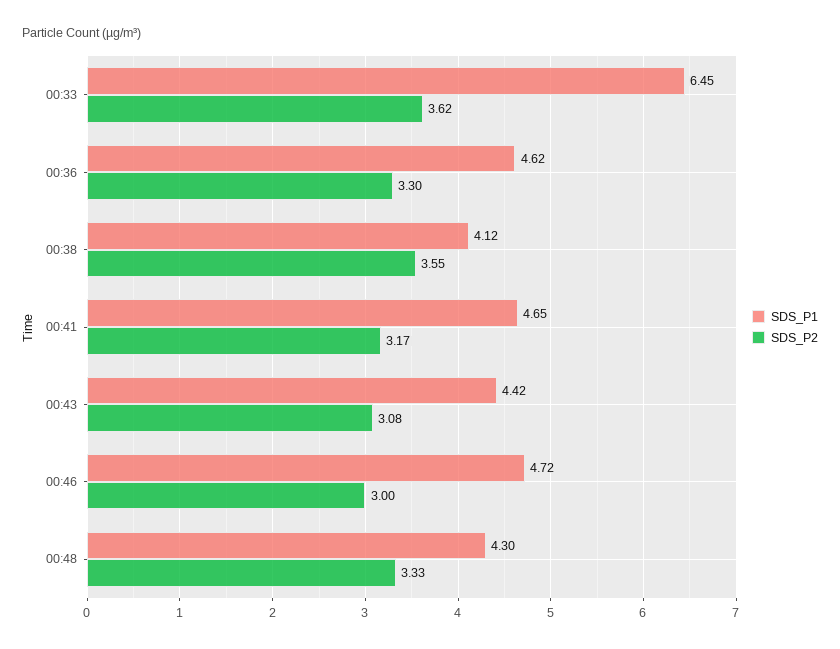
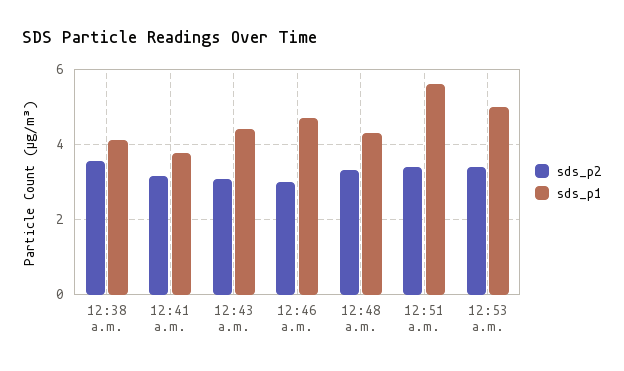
SDS_P1, 00:33: 6.45 -> none
SDS_P2, 00:33: 3.62 -> none
SDS_P1, 00:36: 4.62 -> none
SDS_P2, 00:36: 3.3 -> none
SDS_P1, 00:41: 4.65 -> 3.8
SDS_P2, 12:51 a.m.: none -> 3.4
SDS_P1, 12:51 a.m.: none -> 5.6
SDS_P2, 12:53 a.m.: none -> 3.4
SDS_P1, 12:53 a.m.: none -> 5

